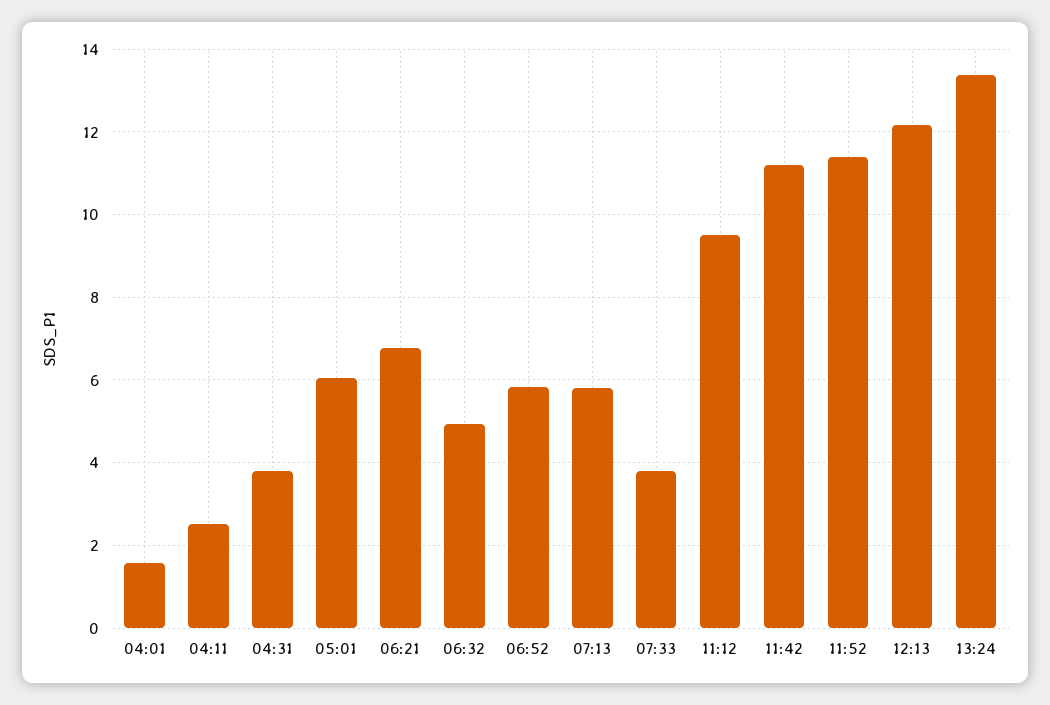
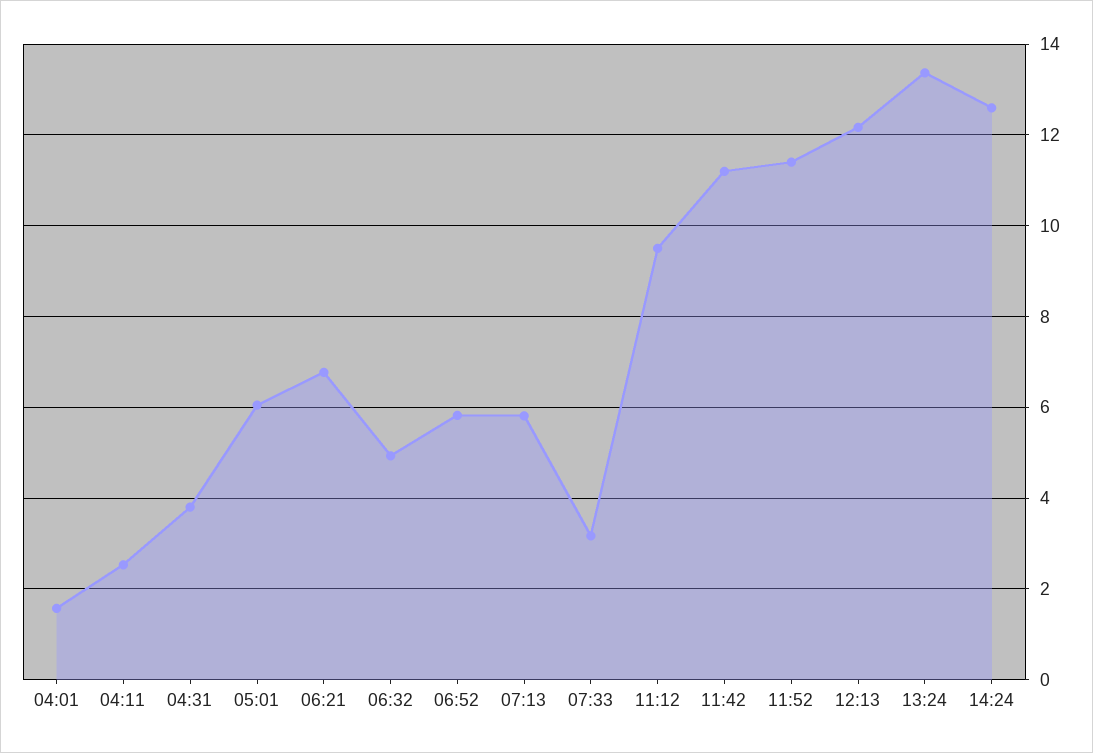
07:33: 3.8 -> 3.2
14:24: none -> 12.6

